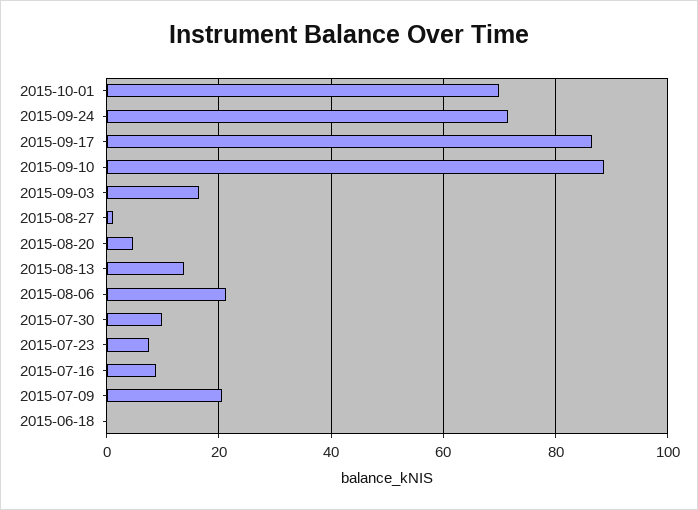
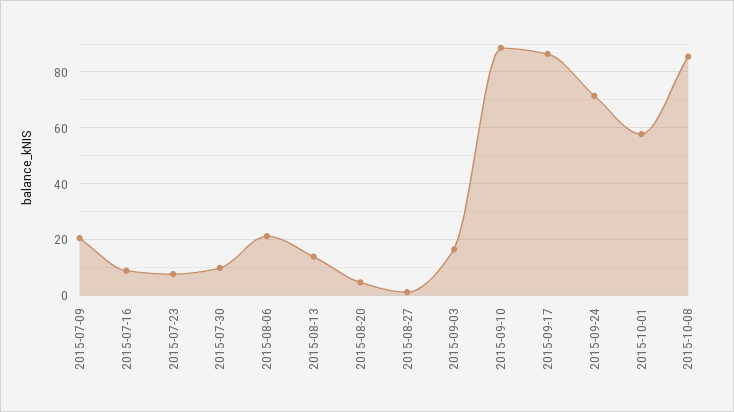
2015-10-01: 70 -> 57.5
2015-06-18: 0 -> none
2015-10-08: none -> 85

